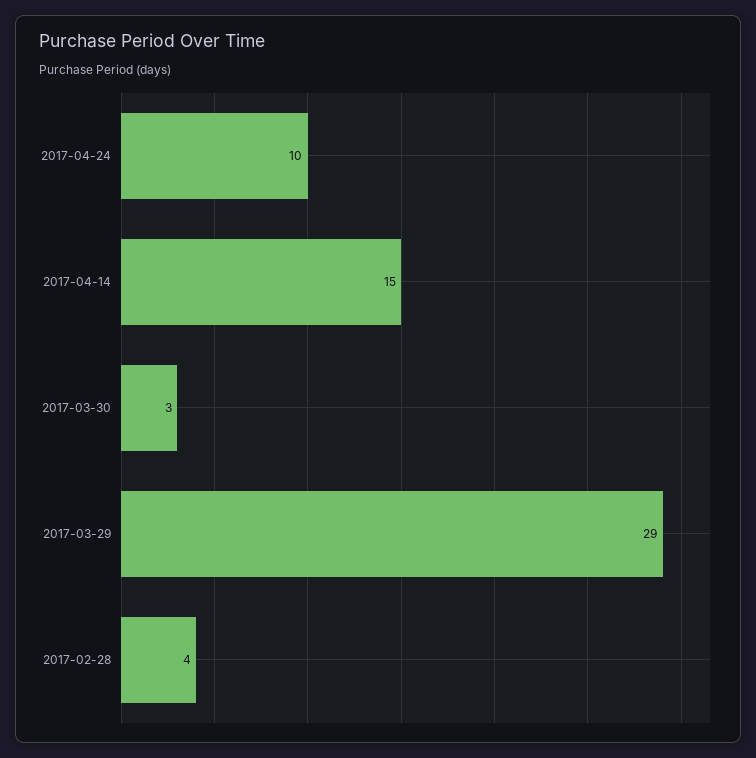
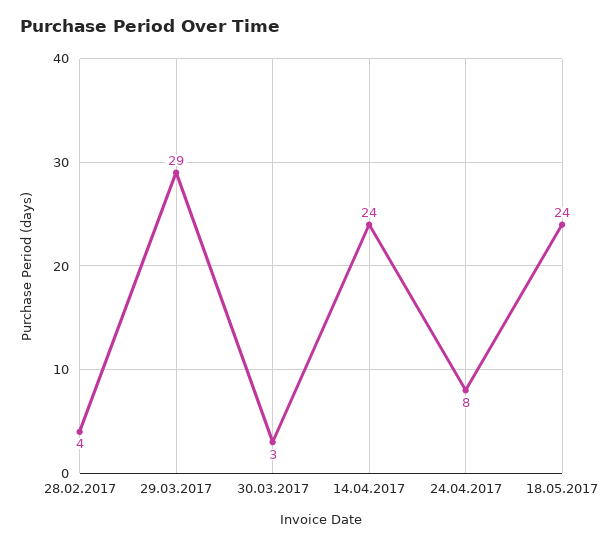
2017-04-24: 10 -> 8
2017-04-14: 15 -> 24
18.05.2017: none -> 24

